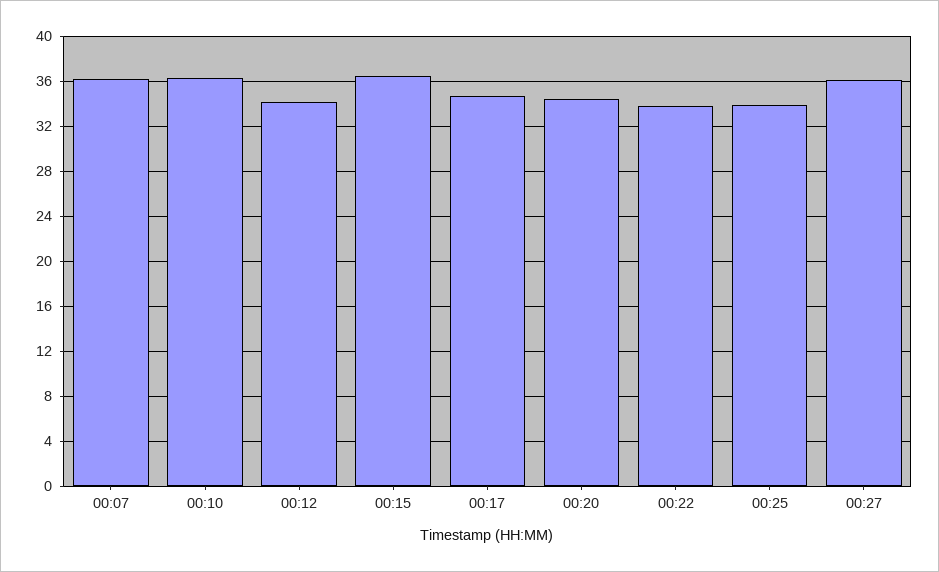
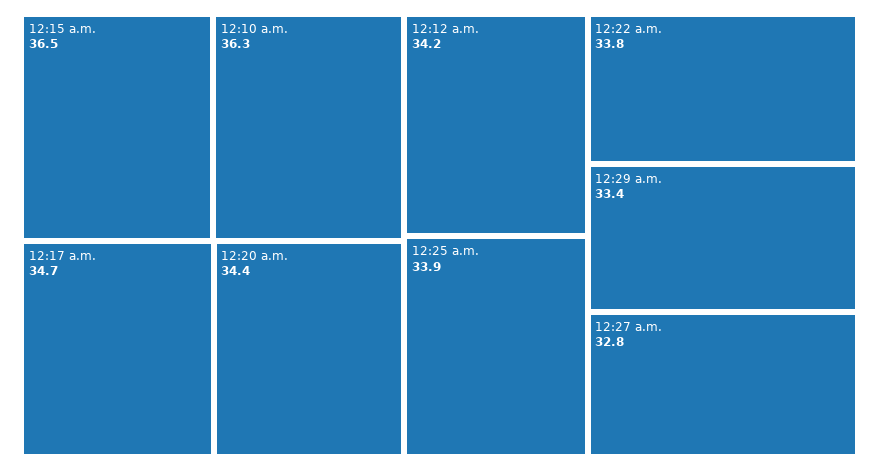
00:07: 36 -> none
00:27: 36 -> 32.8
12:29 a.m.: none -> 33.4

